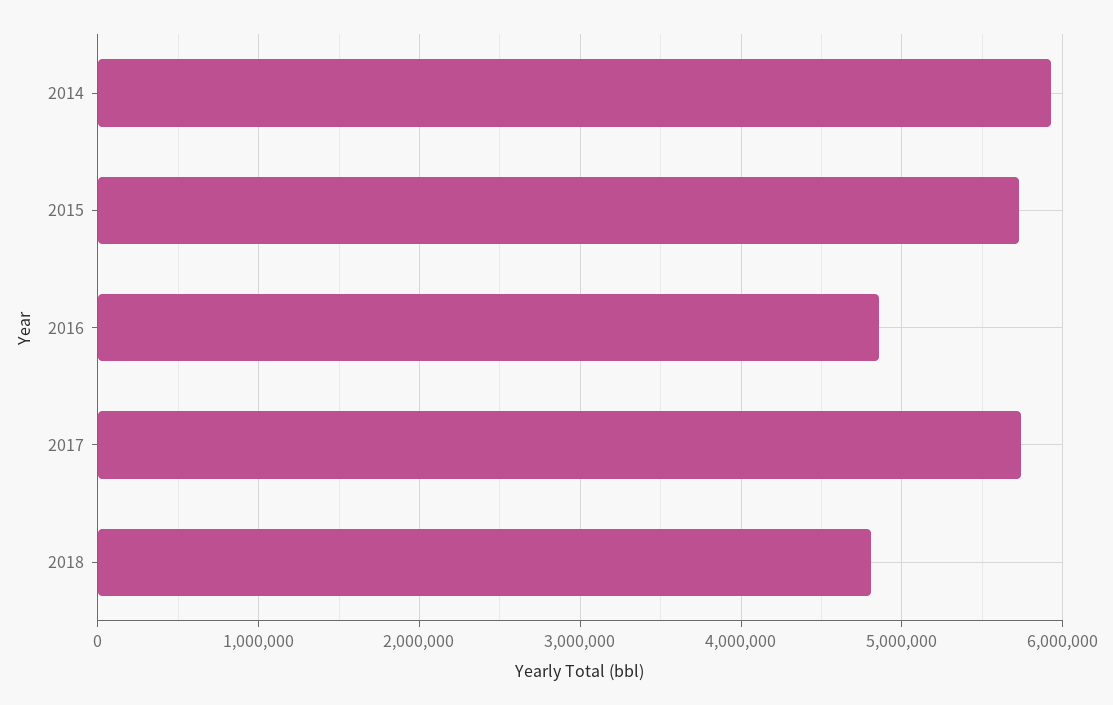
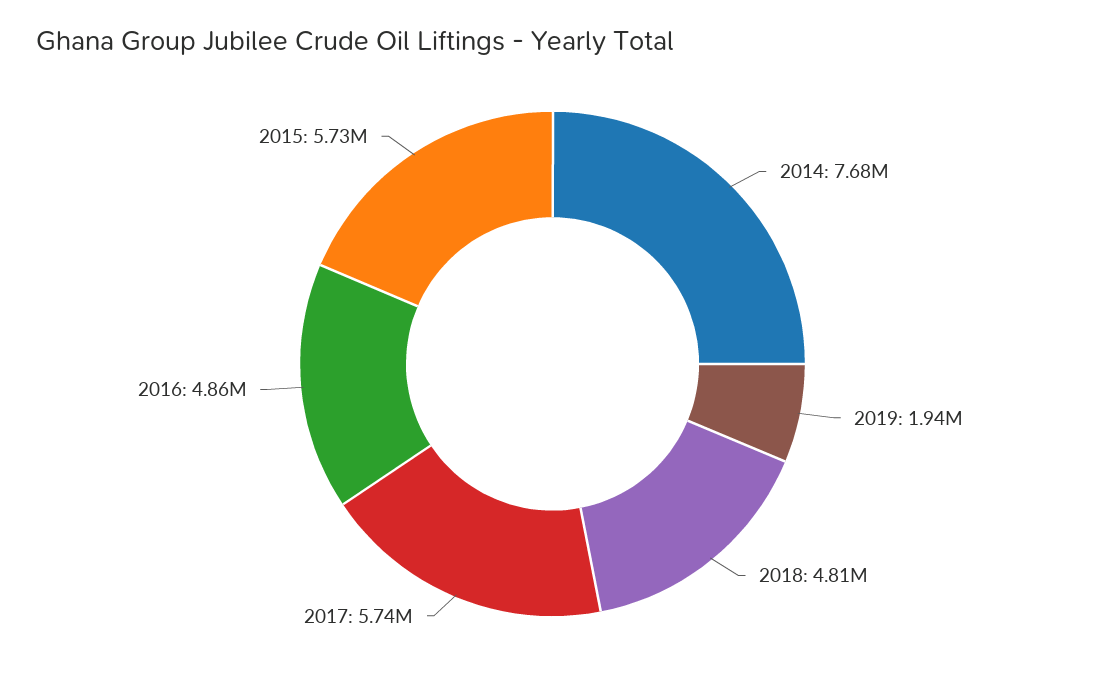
2014: 5900000 -> 7680000
2019: none -> 1940000

